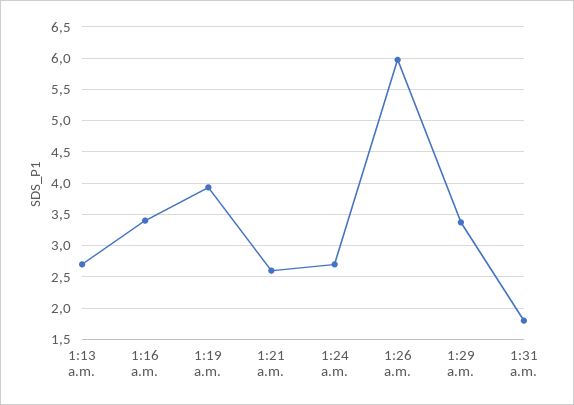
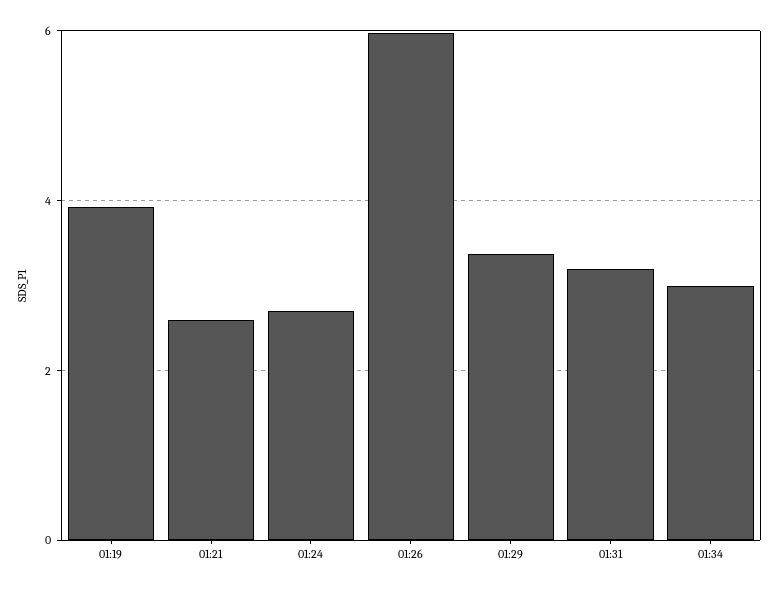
1:13 a.m.: 2.7 -> none
1:16 a.m.: 3.4 -> none
1:31 a.m.: 1.8 -> 3.2
01:34: none -> 3

